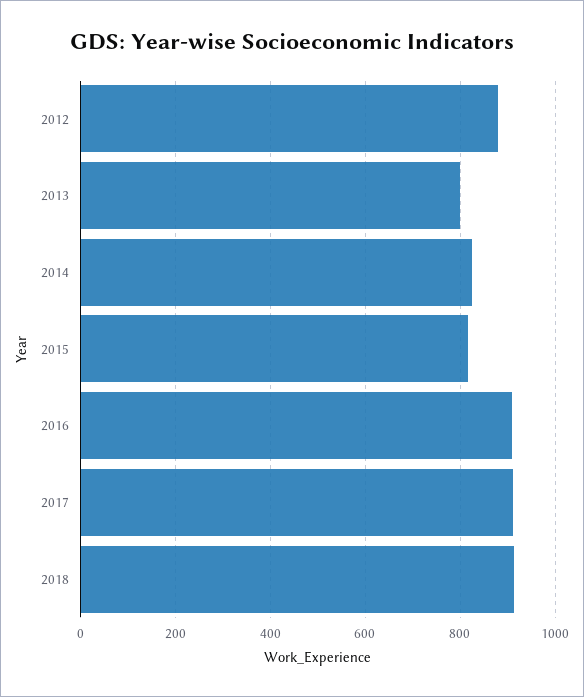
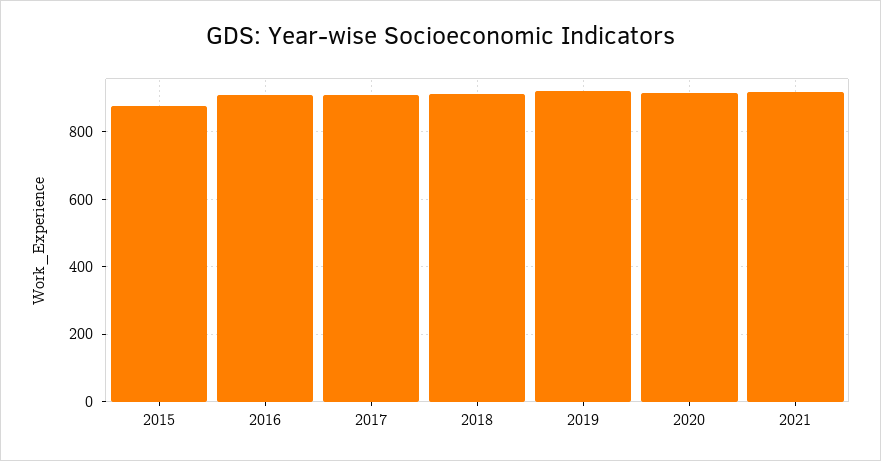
2012: 880 -> none
2013: 800 -> none
2014: 820 -> none
2015: 820 -> 880
2019: none -> 920
2020: none -> 920
2021: none -> 920

